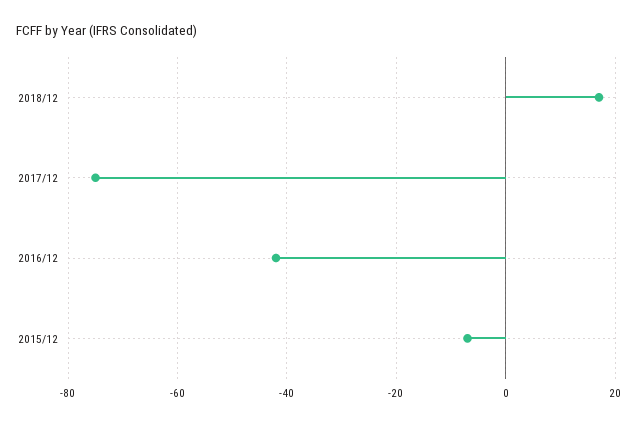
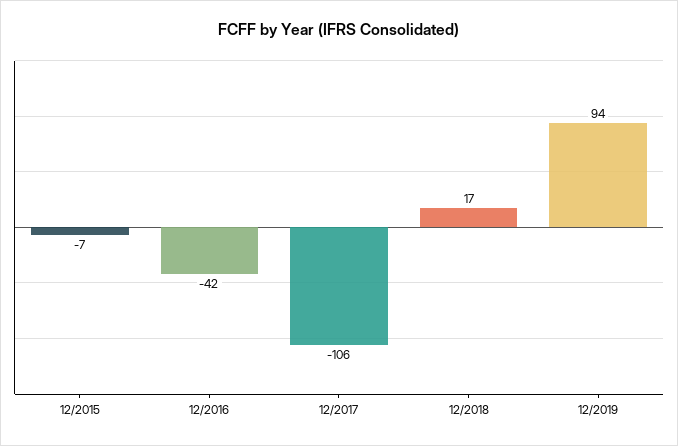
2017/12: -75 -> -106
12/2019: none -> 94

